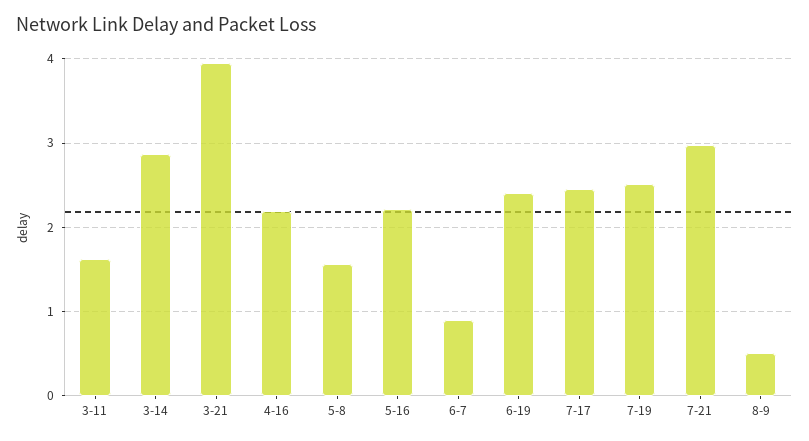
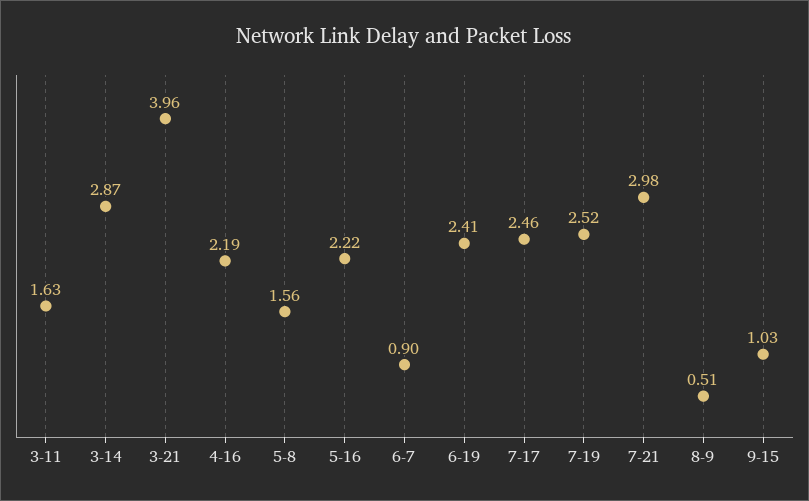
9-15: none -> 1.03

